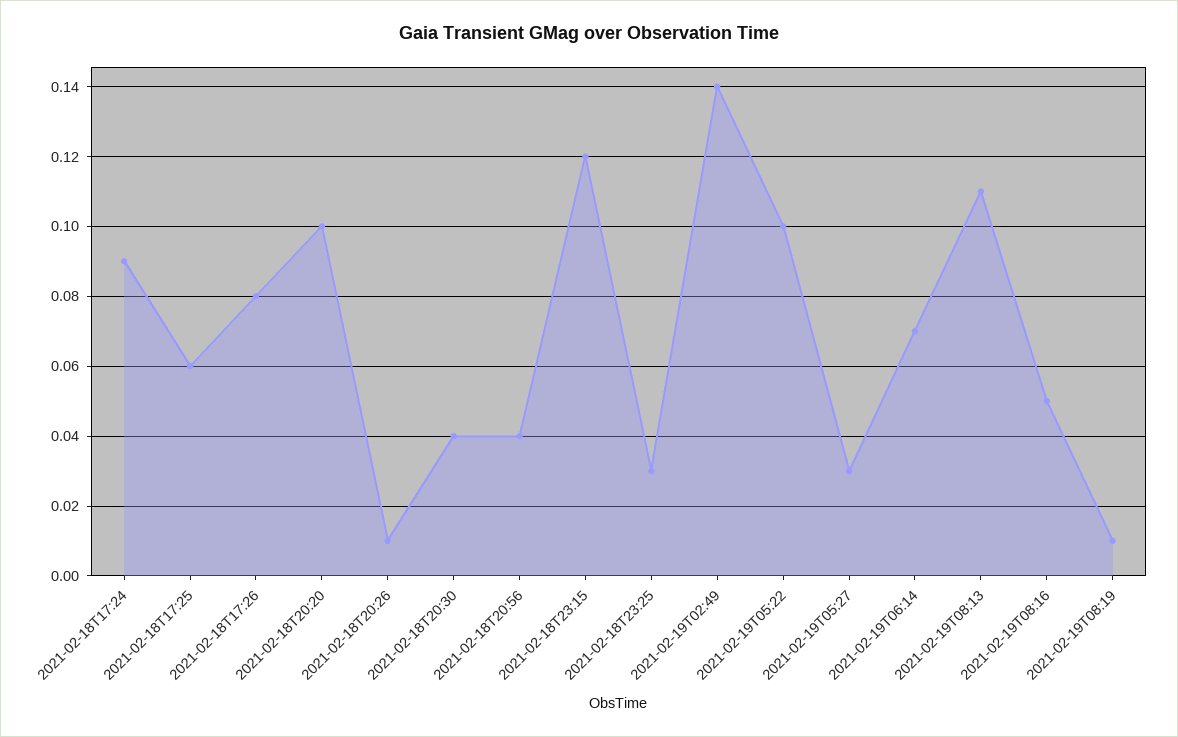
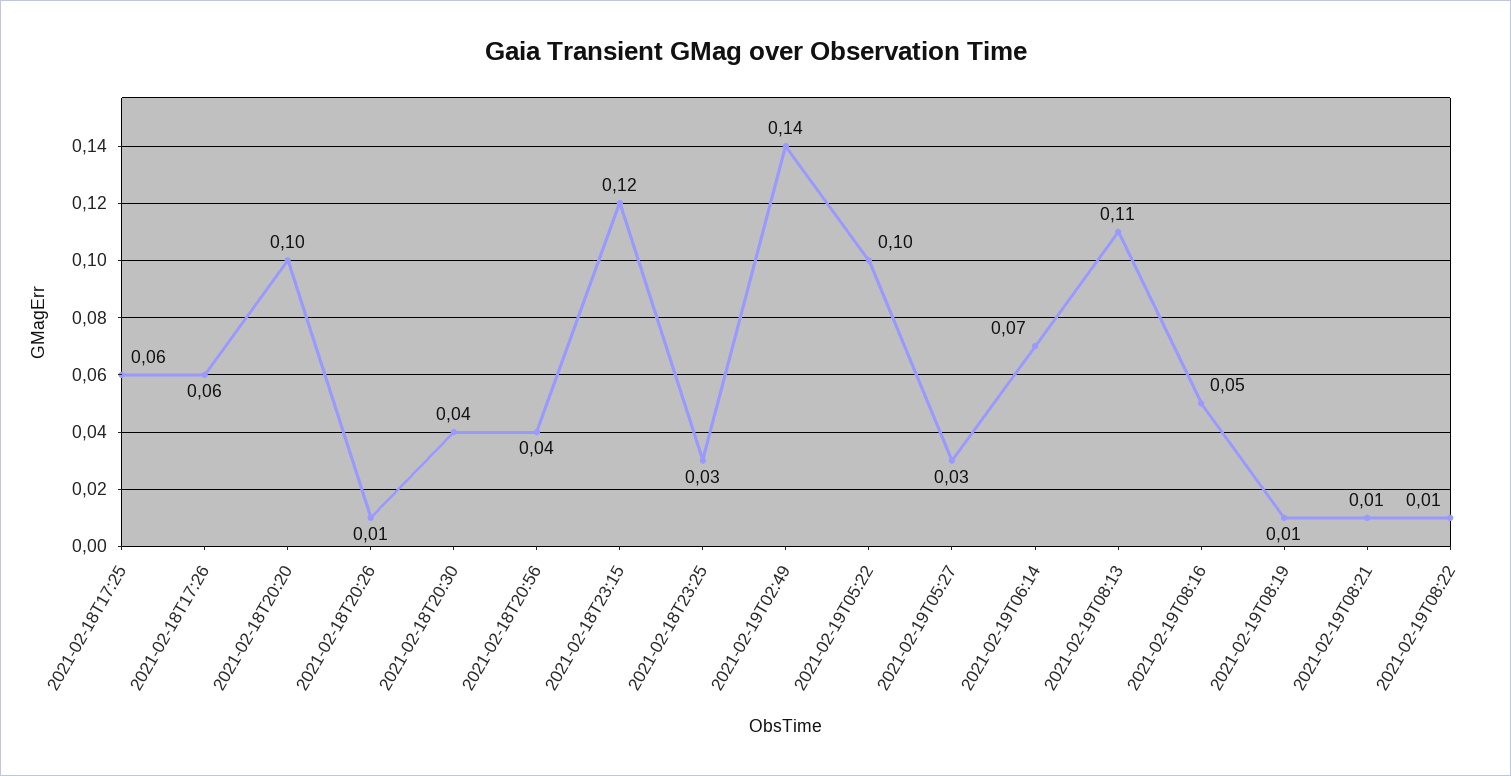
2021-02-18T17:24: 0.09 -> none
2021-02-18T17:26: 0.08 -> 0.06
2021-02-19T08:21: none -> 0.01
2021-02-19T08:22: none -> 0.01

